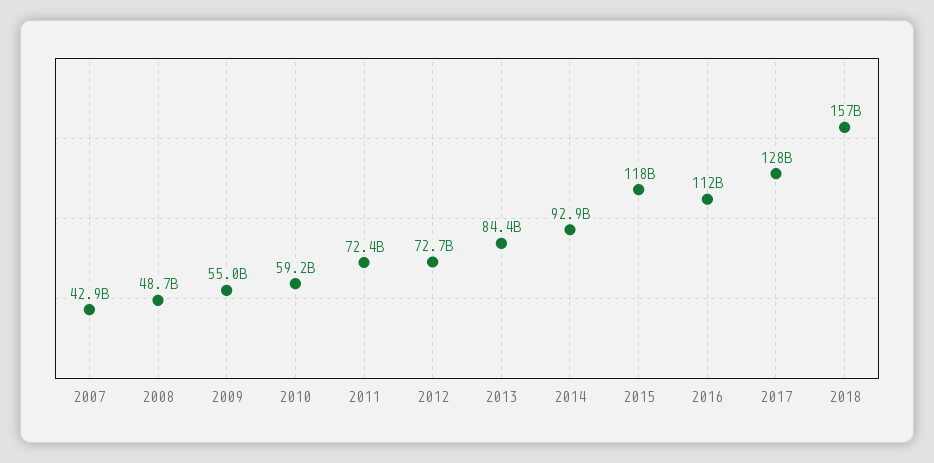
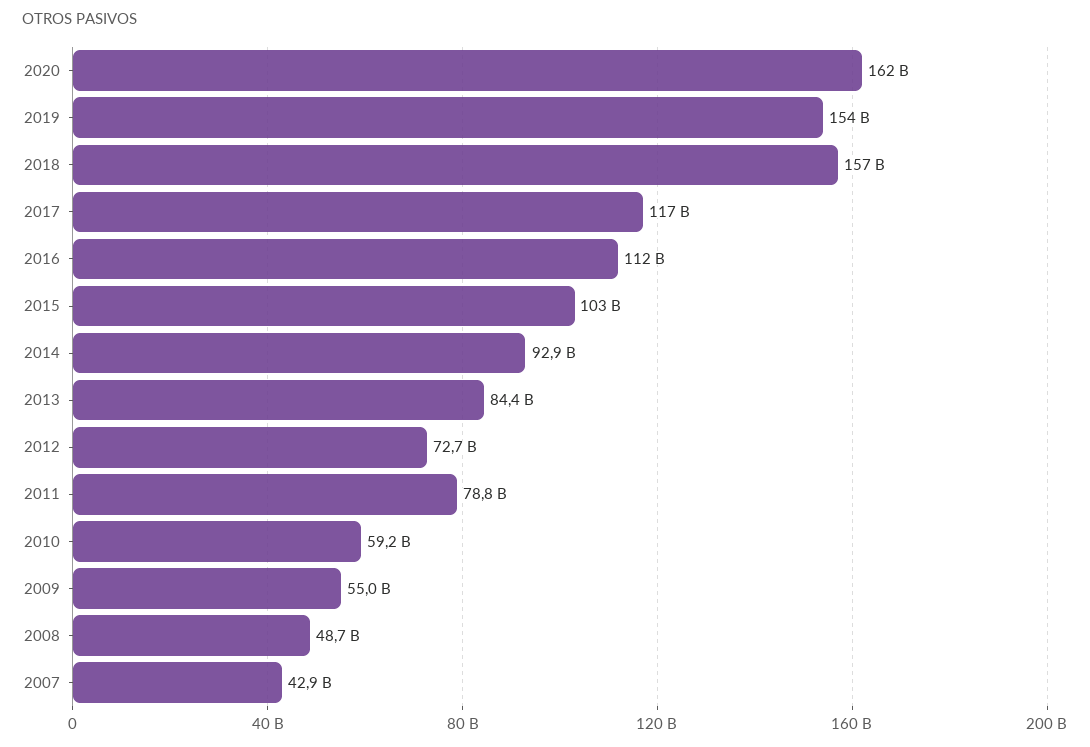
2011: 72400000000 -> 78800000000
2015: 118000000000 -> 103000000000
2017: 128000000000 -> 117000000000
2020: none -> 162000000000
2019: none -> 154000000000

